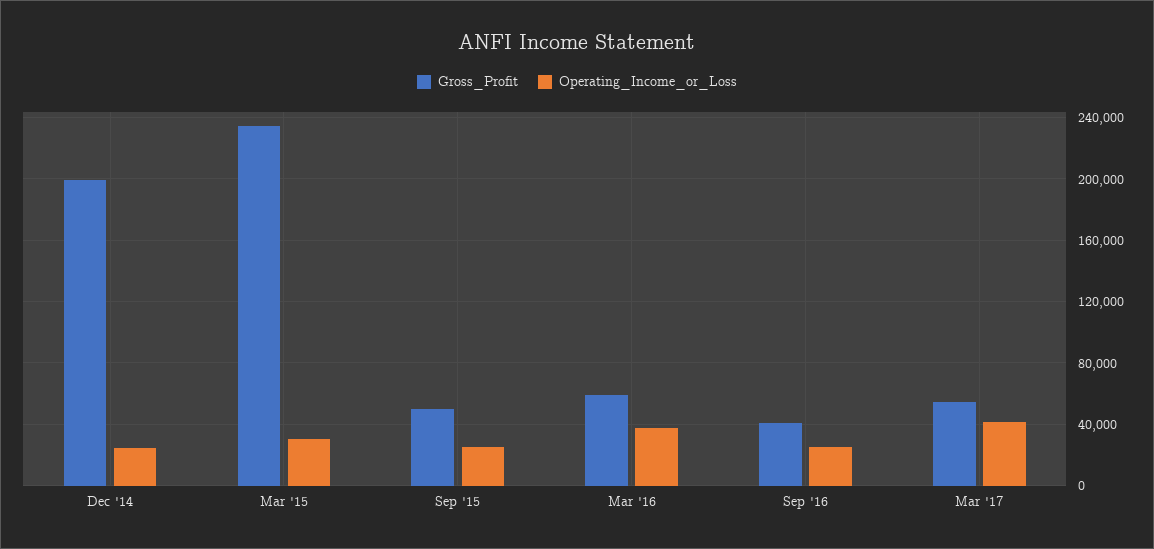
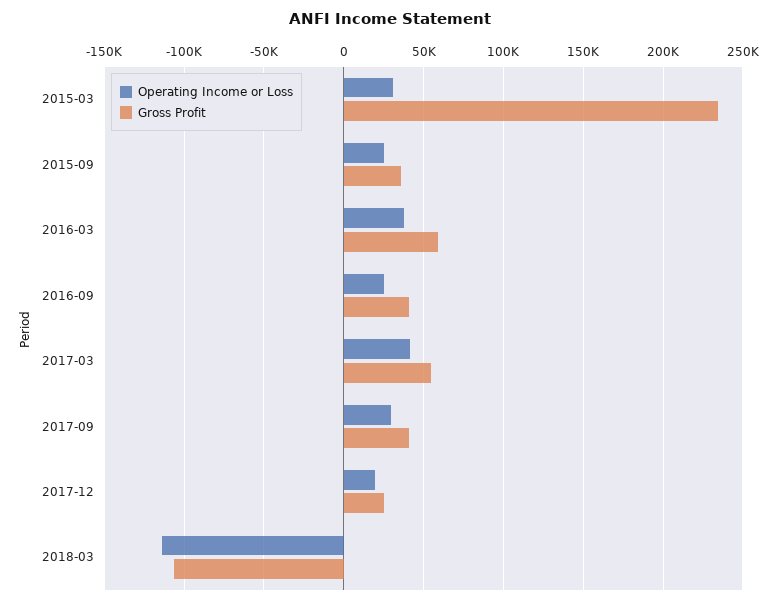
Gross_Profit, Dec '14: 200000 -> none
Operating_Income_or_Loss, Dec '14: 25000 -> none
Gross_Profit, Sep '15: 50000 -> 35000
Operating_Income_or_Loss, 2017-09: none -> 30000
Gross_Profit, 2017-09: none -> 40000
Operating_Income_or_Loss, 2017-12: none -> 20000
Gross_Profit, 2017-12: none -> 25000
Operating_Income_or_Loss, 2018-03: none -> -115000
Gross_Profit, 2018-03: none -> -105000

